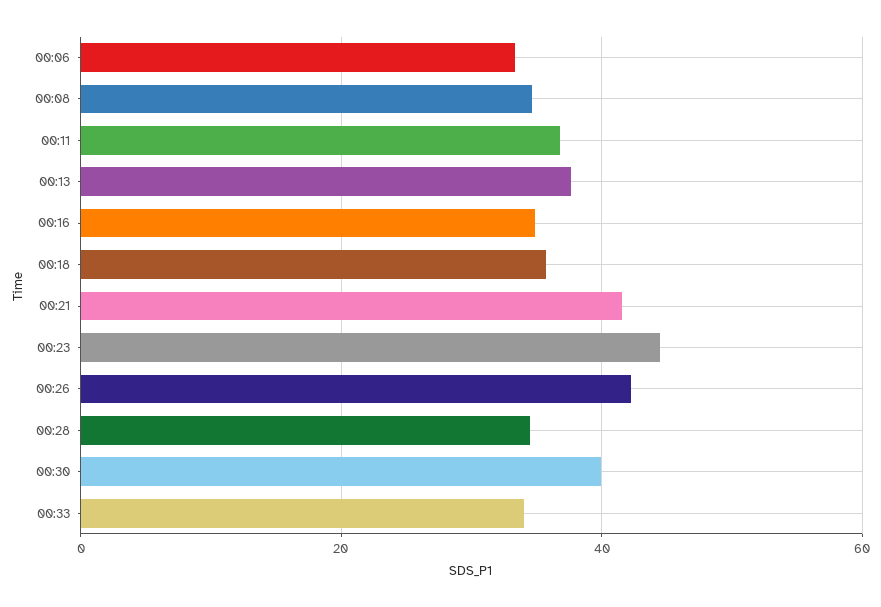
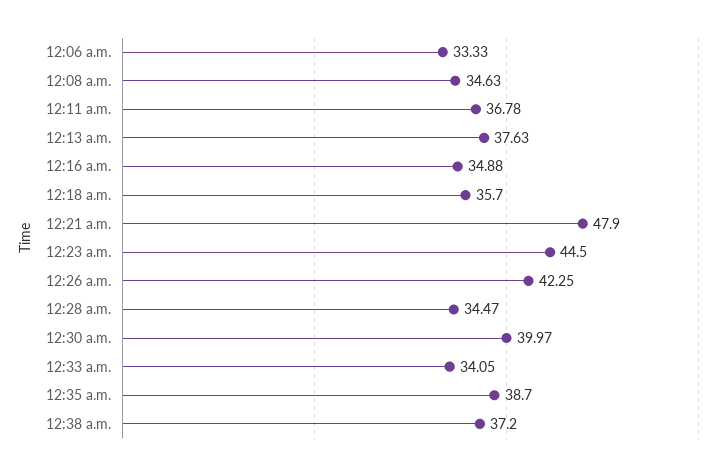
00:21: 42 -> 47.9
12:35 a.m.: none -> 38.7
12:38 a.m.: none -> 37.2

